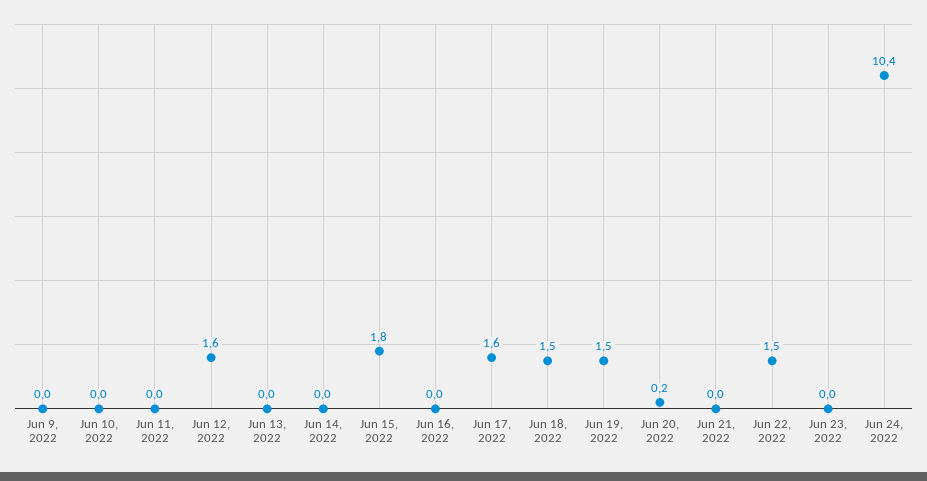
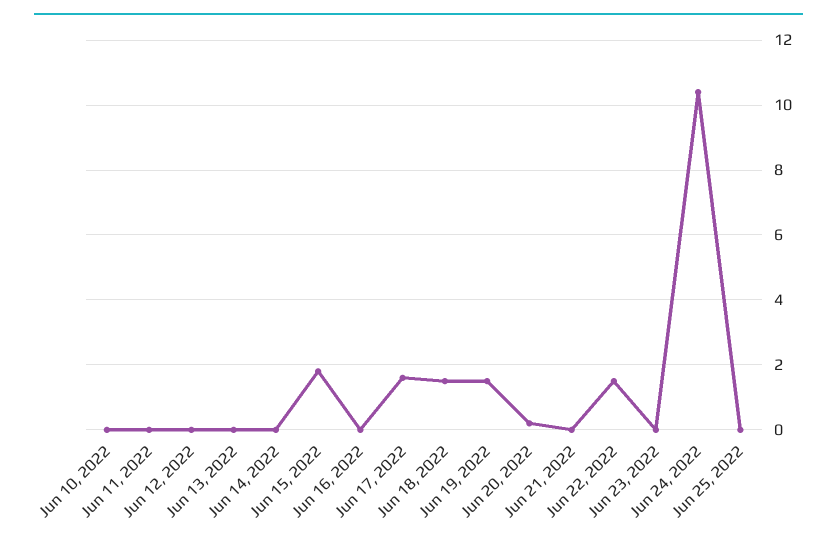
Jun 9, 2022: 0 -> none
Jun 12, 2022: 1.6 -> 0
Jun 25, 2022: none -> 0

